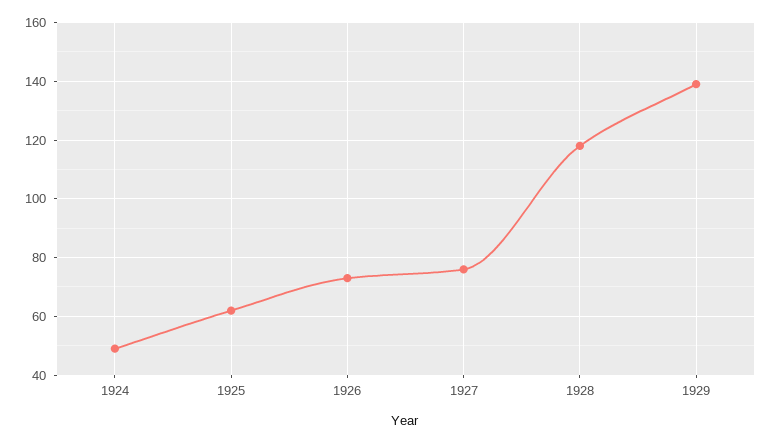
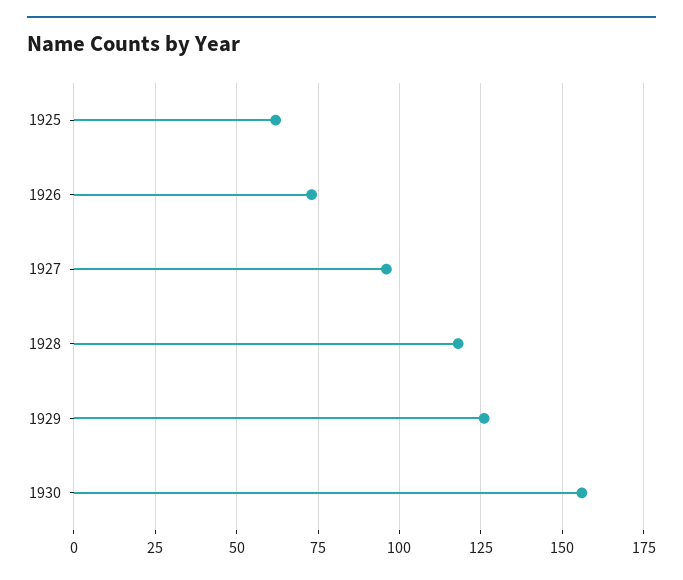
1924: 50 -> none
1927: 75 -> 95
1929: 140 -> 125
1930: none -> 155

